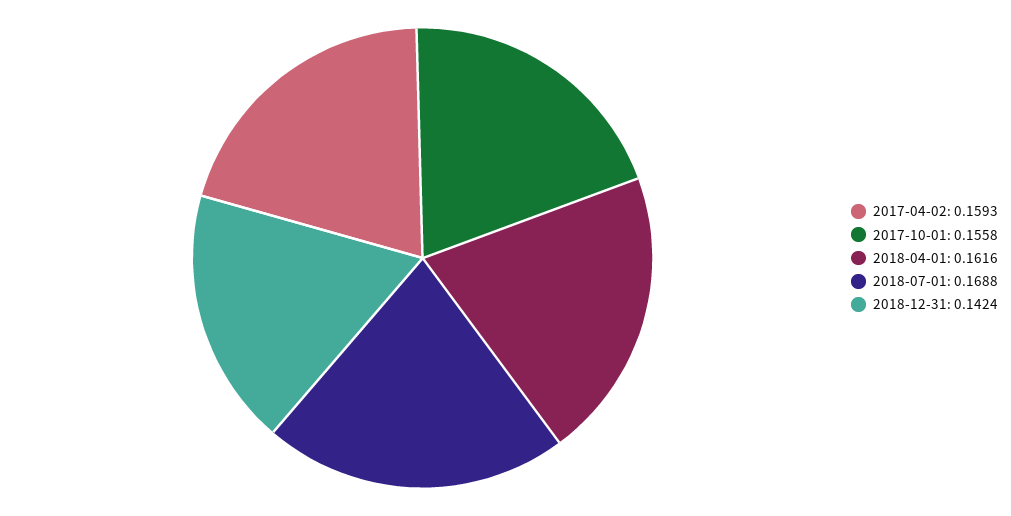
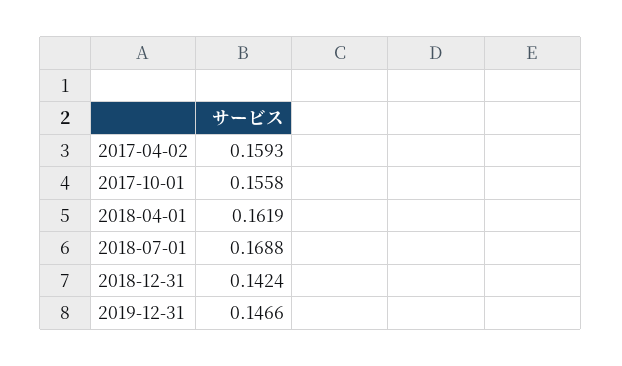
2018-04-01: 0.1616 -> 0.1619
2019-12-31: none -> 0.1466

